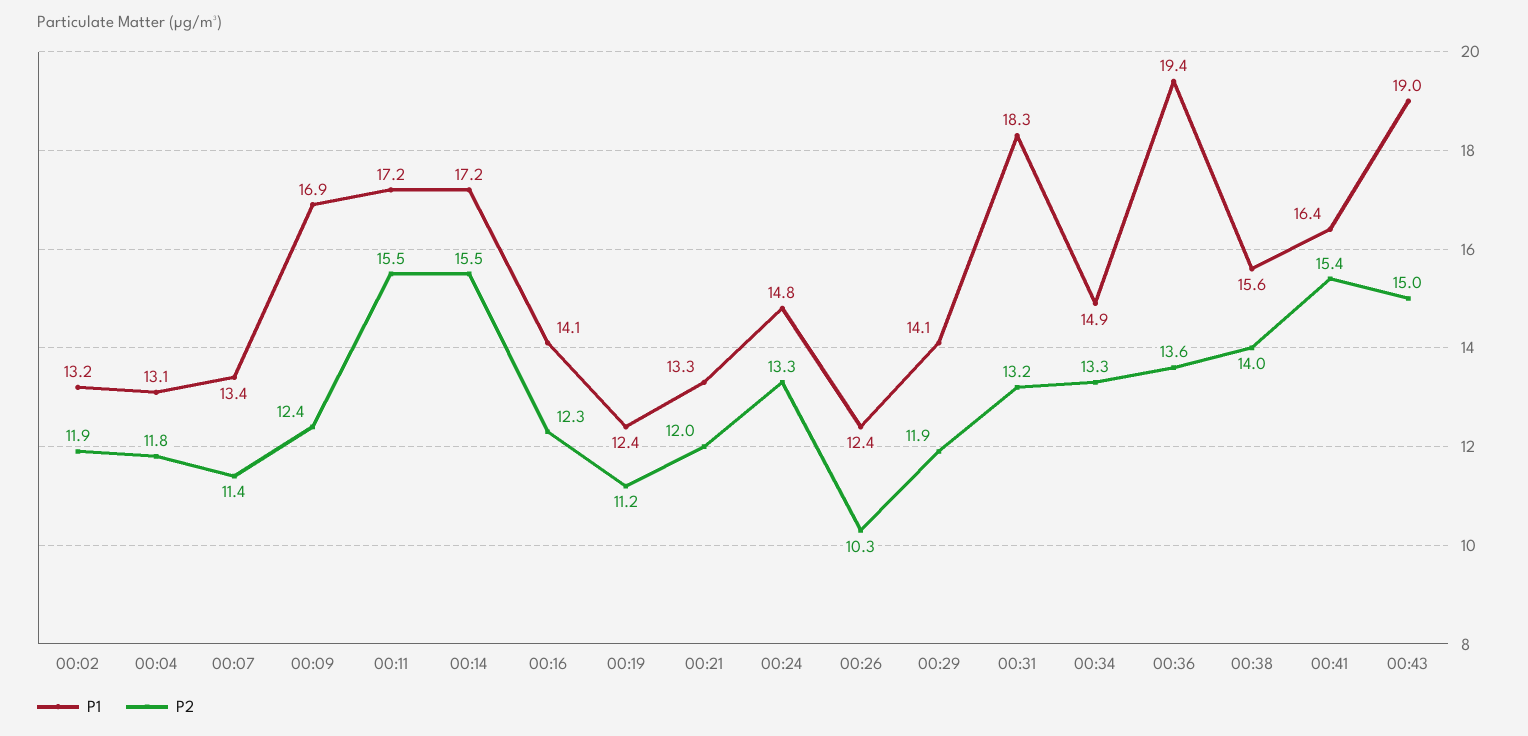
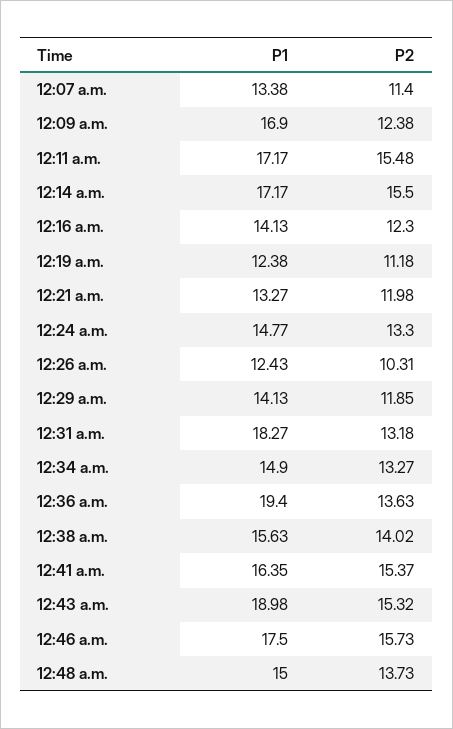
P1, 00:02: 13.2 -> none
P2, 00:02: 11.9 -> none
P1, 00:04: 13.1 -> none
P2, 00:04: 11.8 -> none
P2, 00:43: 15 -> 15.32
P1, 12:46 a.m.: none -> 17.5
P2, 12:46 a.m.: none -> 15.73
P1, 12:48 a.m.: none -> 15
P2, 12:48 a.m.: none -> 13.73

